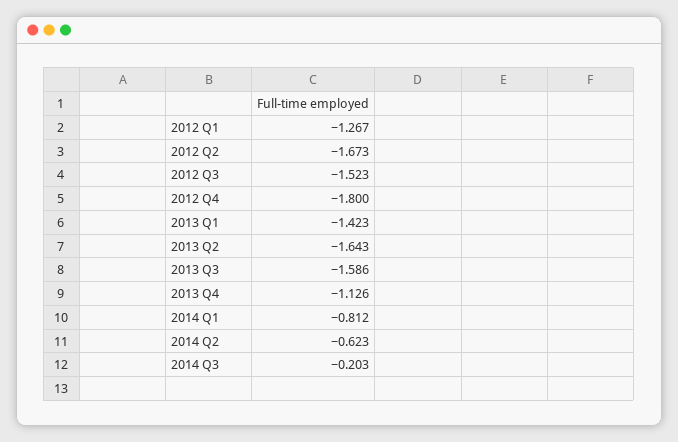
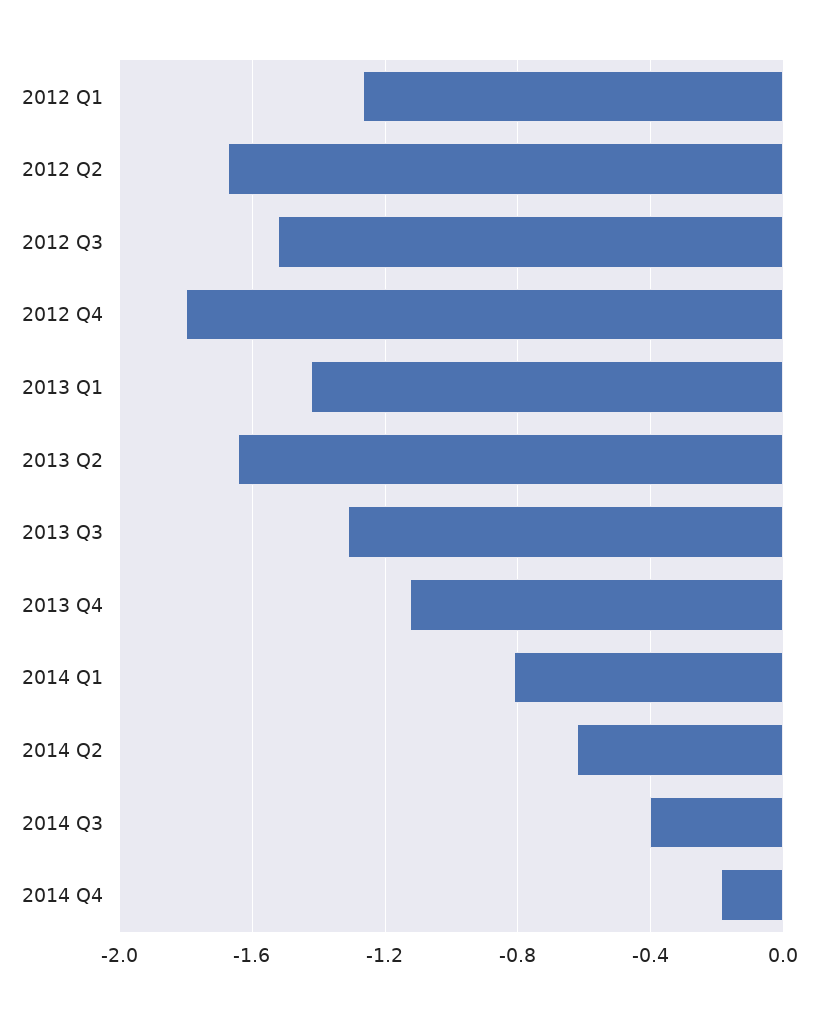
2013 Q3: -1.586 -> -1.3
2014 Q3: -0.203 -> -0.4
2014 Q4: none -> -0.2

